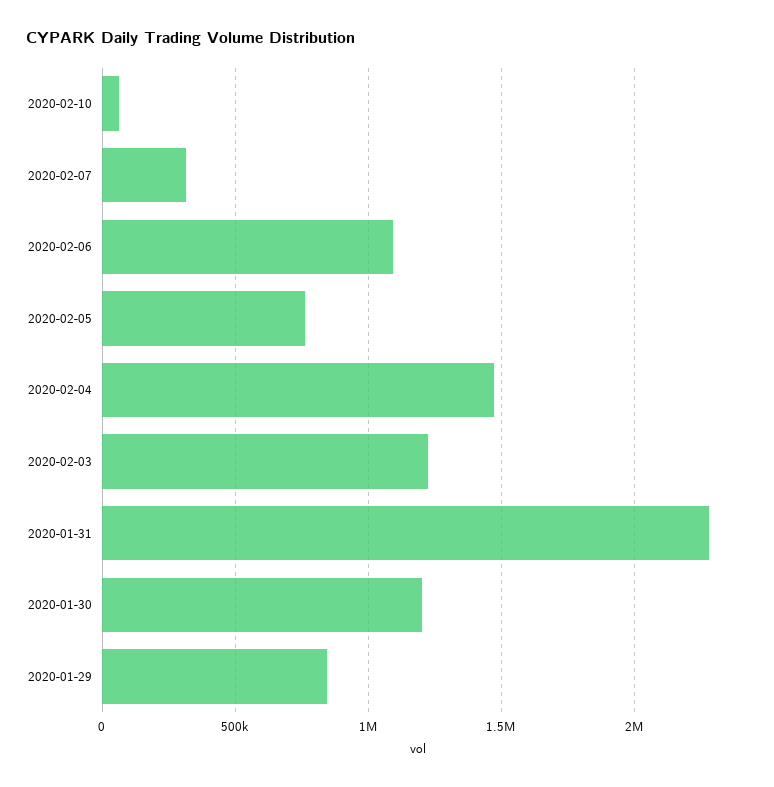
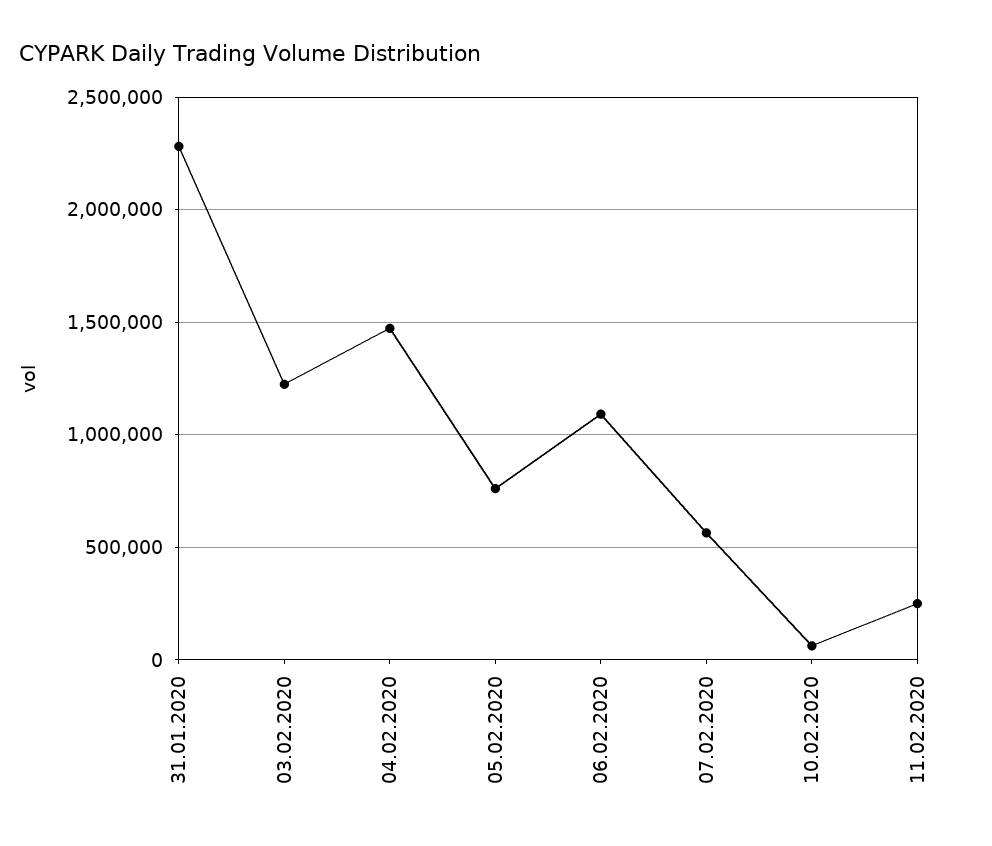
2020-02-07: 300000 -> 550000
2020-01-30: 1200000 -> none
2020-01-29: 850000 -> none
11.02.2020: none -> 250000

